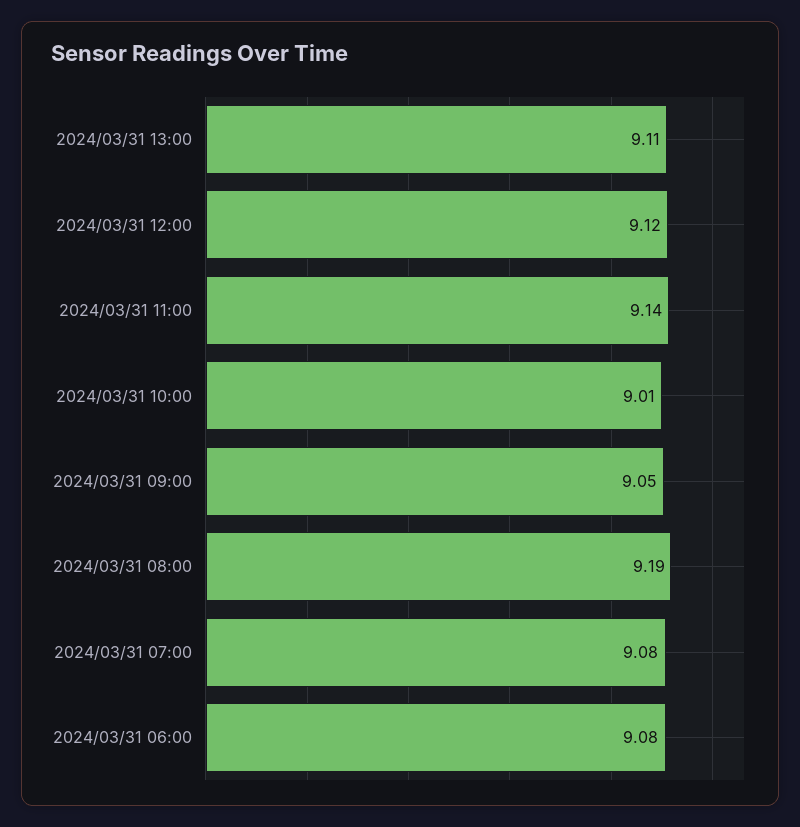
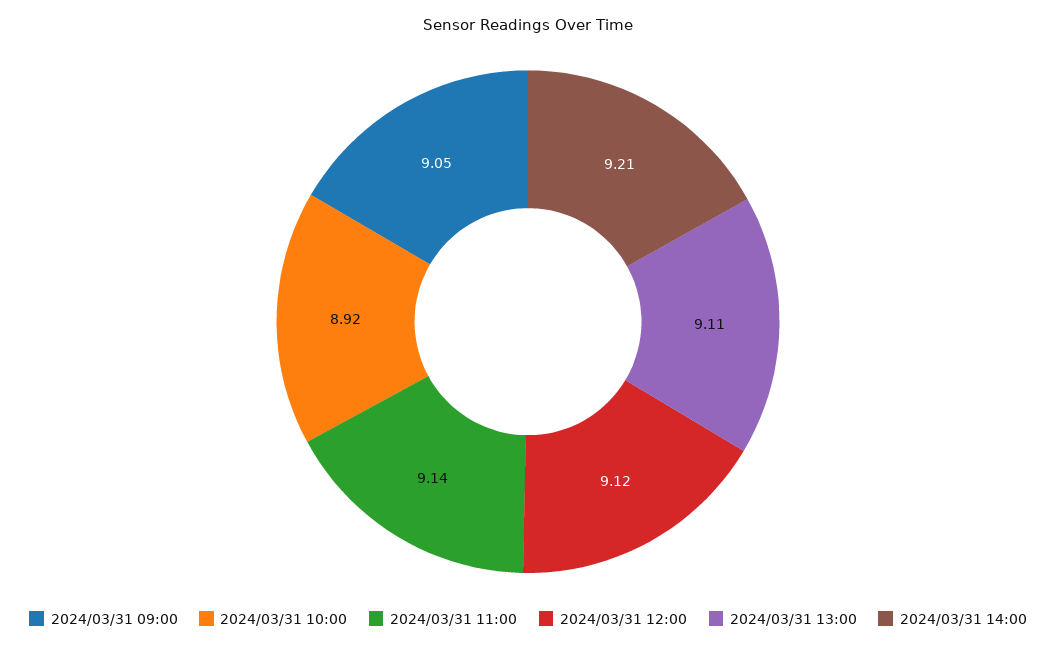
2024/03/31 10:00: 9.01 -> 8.92
2024/03/31 08:00: 9.19 -> none
2024/03/31 07:00: 9.08 -> none
2024/03/31 06:00: 9.08 -> none
2024/03/31 14:00: none -> 9.21

